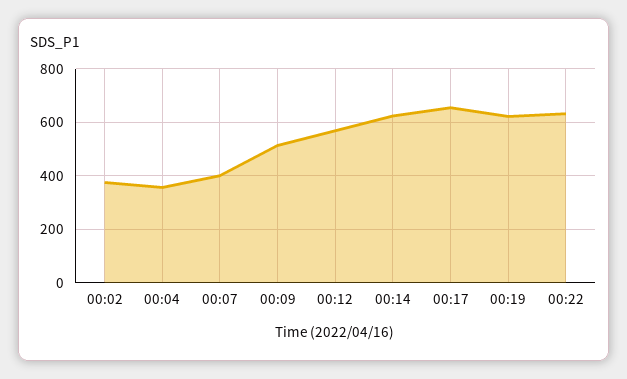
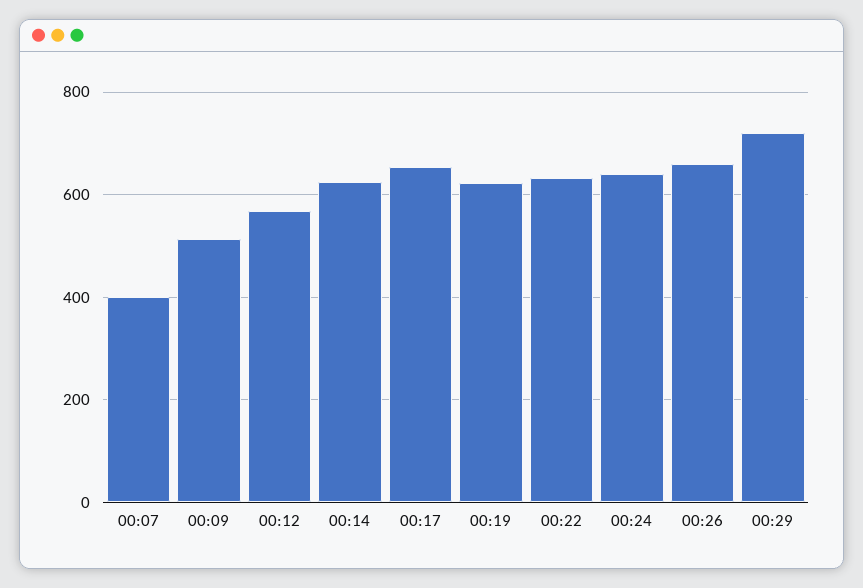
00:02: 375 -> none
00:04: 350 -> none
00:24: none -> 640
00:26: none -> 660
00:29: none -> 720

